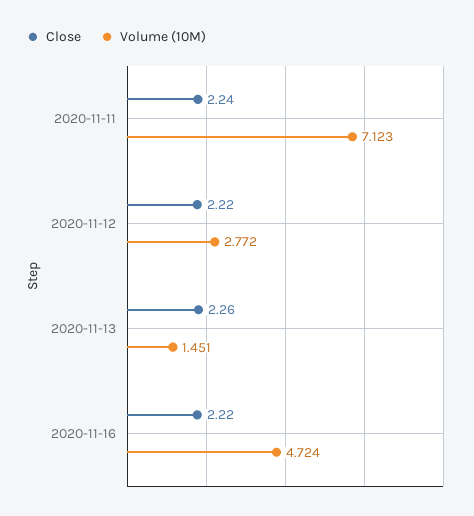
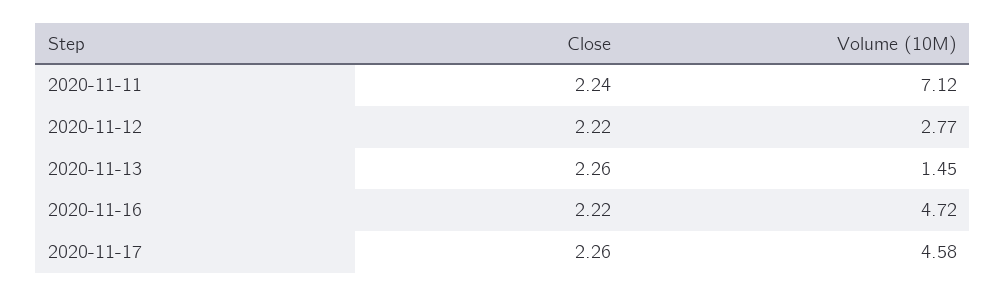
Close, 2020-11-17: none -> 2.26
Volume (10M), 2020-11-17: none -> 4.58

